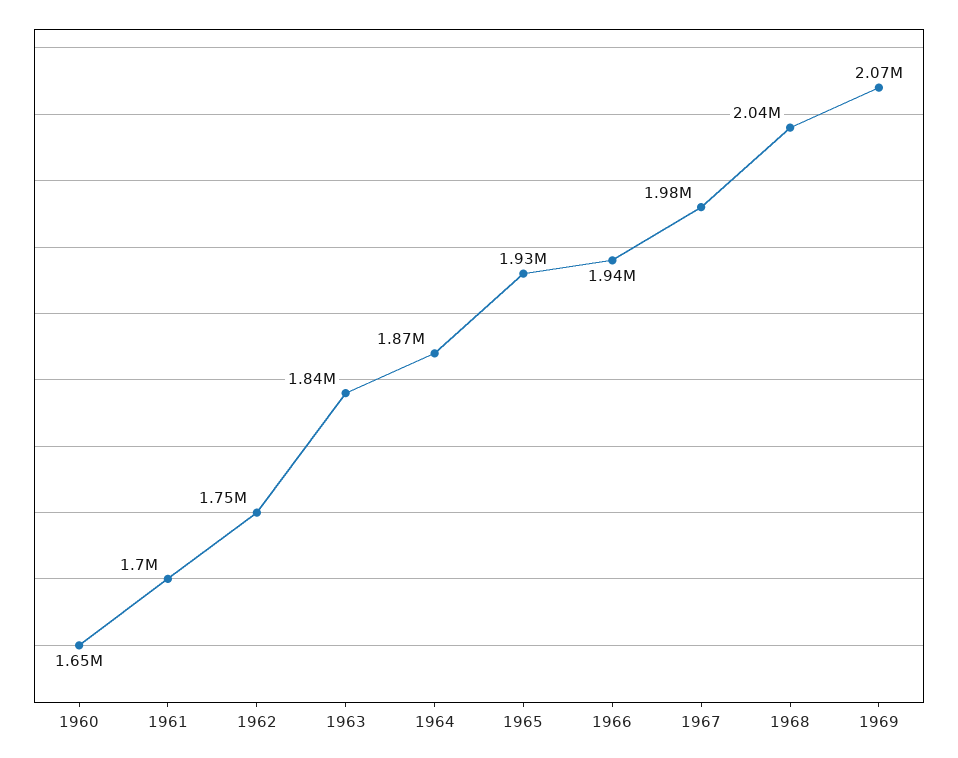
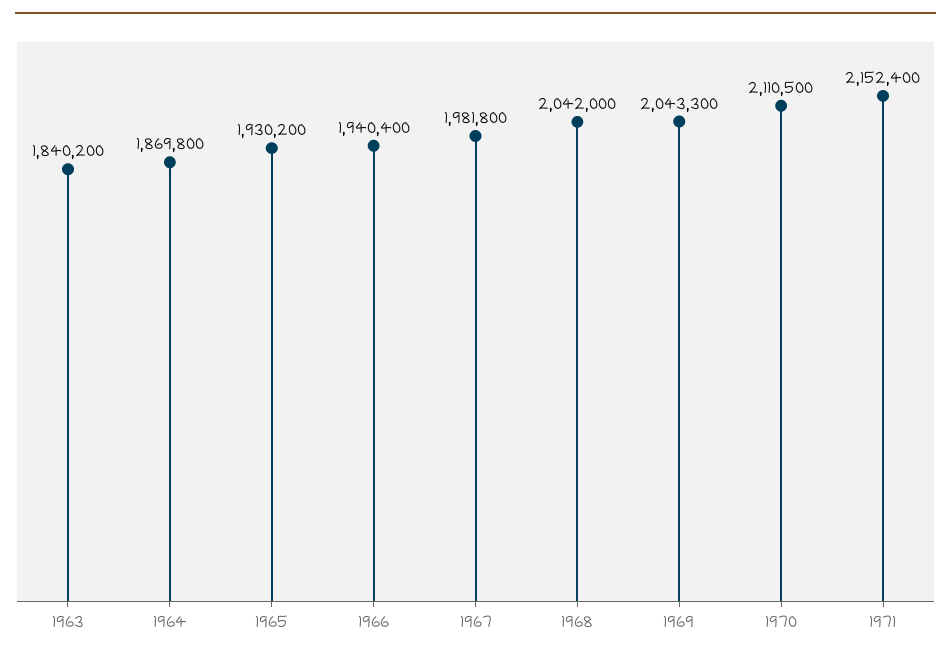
1960: 1650000 -> none
1961: 1700000 -> none
1962: 1750000 -> none
1969: 2070000 -> 2043300
1970: none -> 2110500
1971: none -> 2152400

